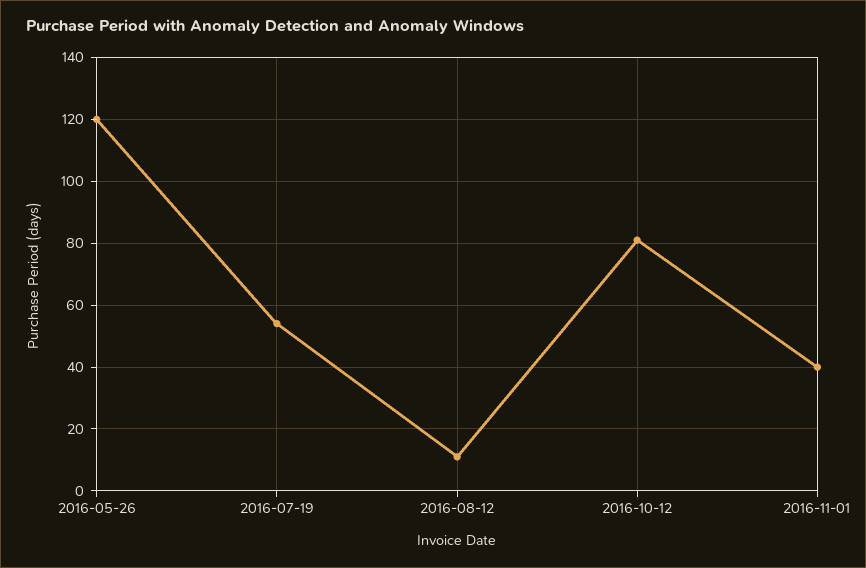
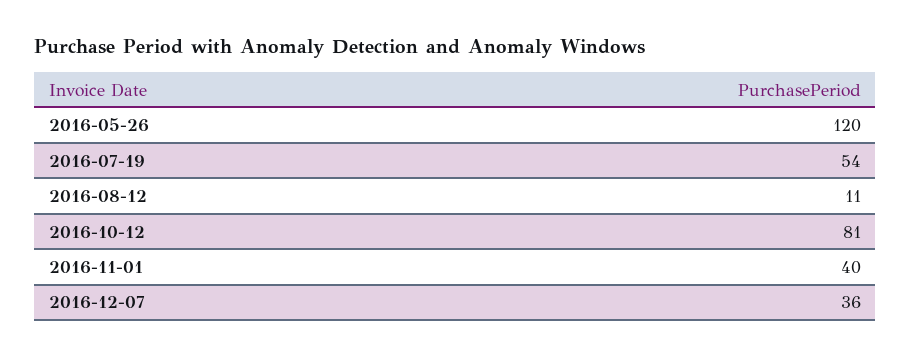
2016-12-07: none -> 36

